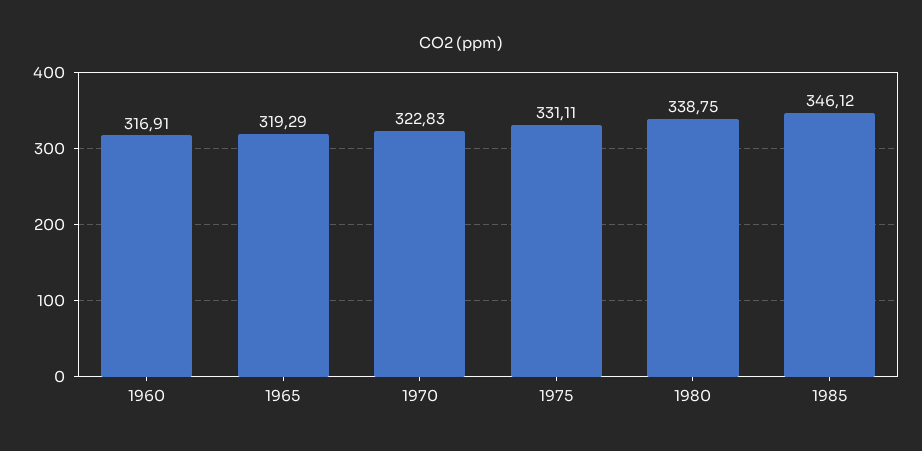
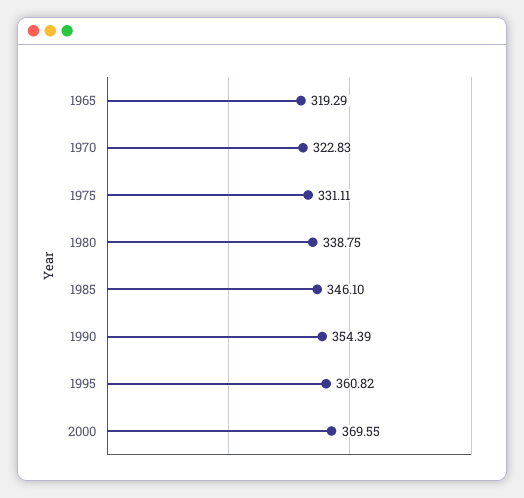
1960: 316.91 -> none
1985: 346.12 -> 346.1
1990: none -> 354.39
1995: none -> 360.82
2000: none -> 369.55

